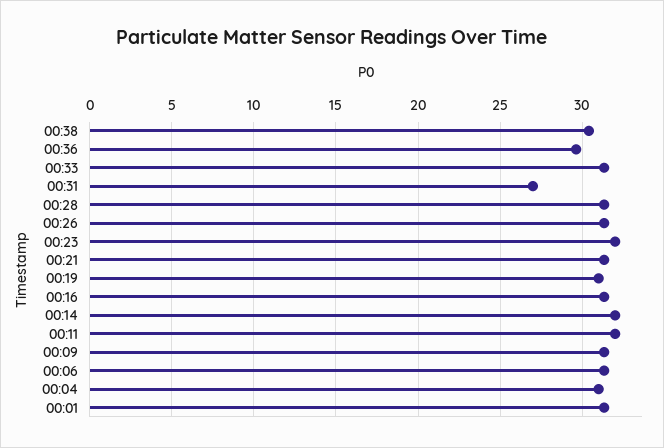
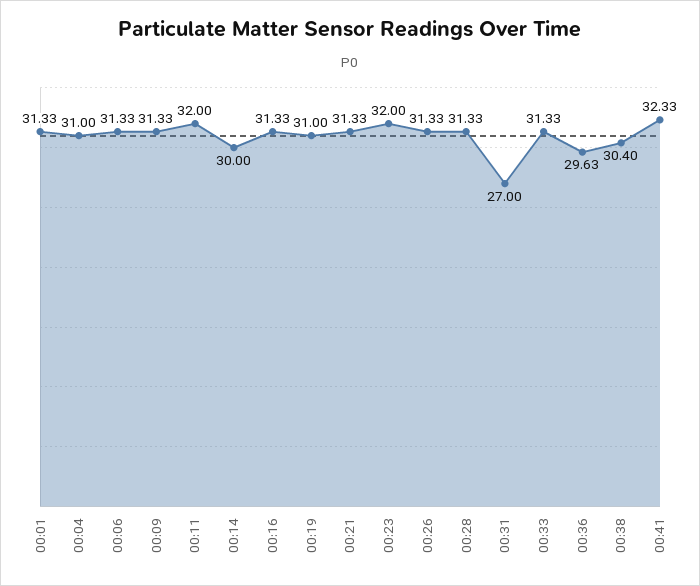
00:14: 32 -> 30
00:41: none -> 32.33

